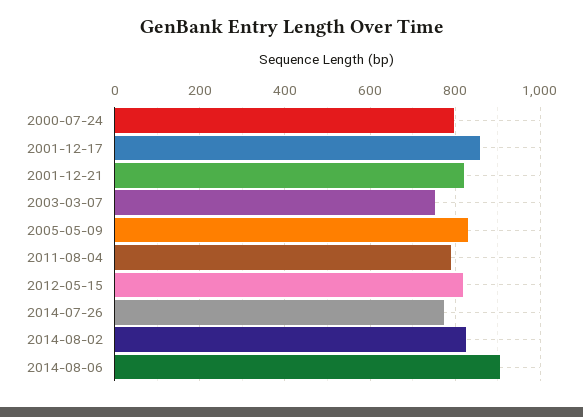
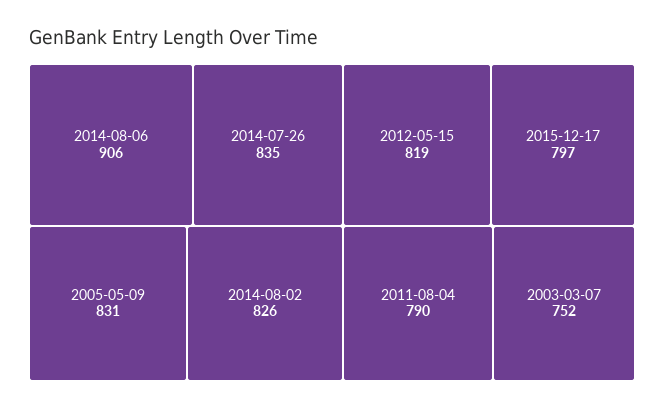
2000-07-24: 800 -> none
2001-12-17: 860 -> none
2001-12-21: 820 -> none
2014-07-26: 780 -> 835
2015-12-17: none -> 797

